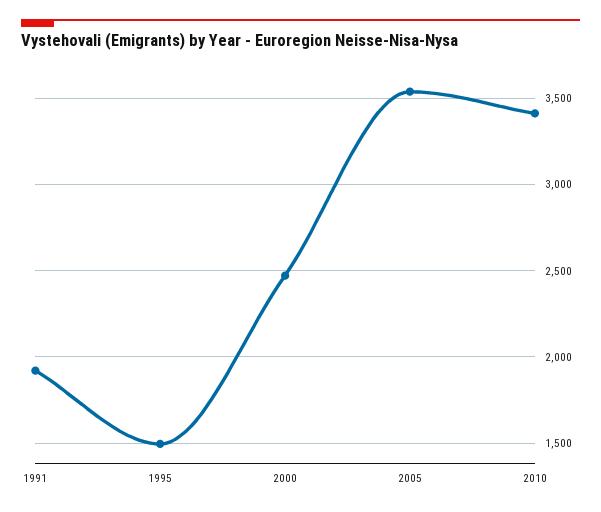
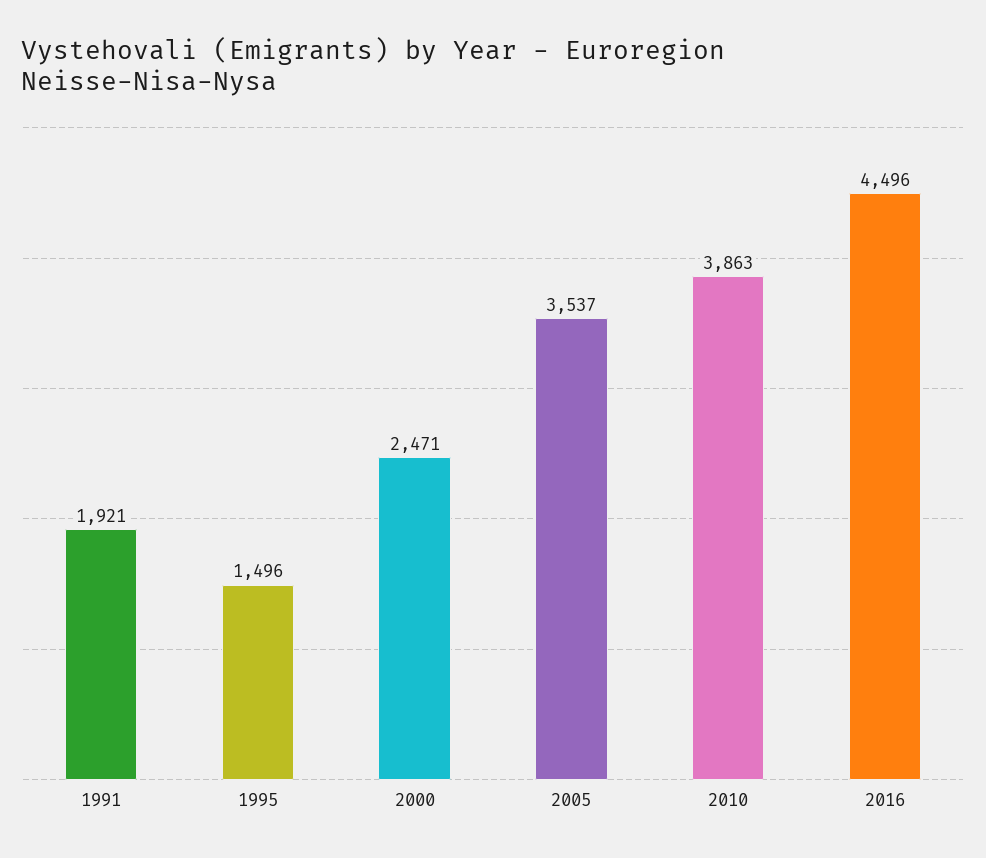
2010: 3400 -> 3863
2016: none -> 4496

